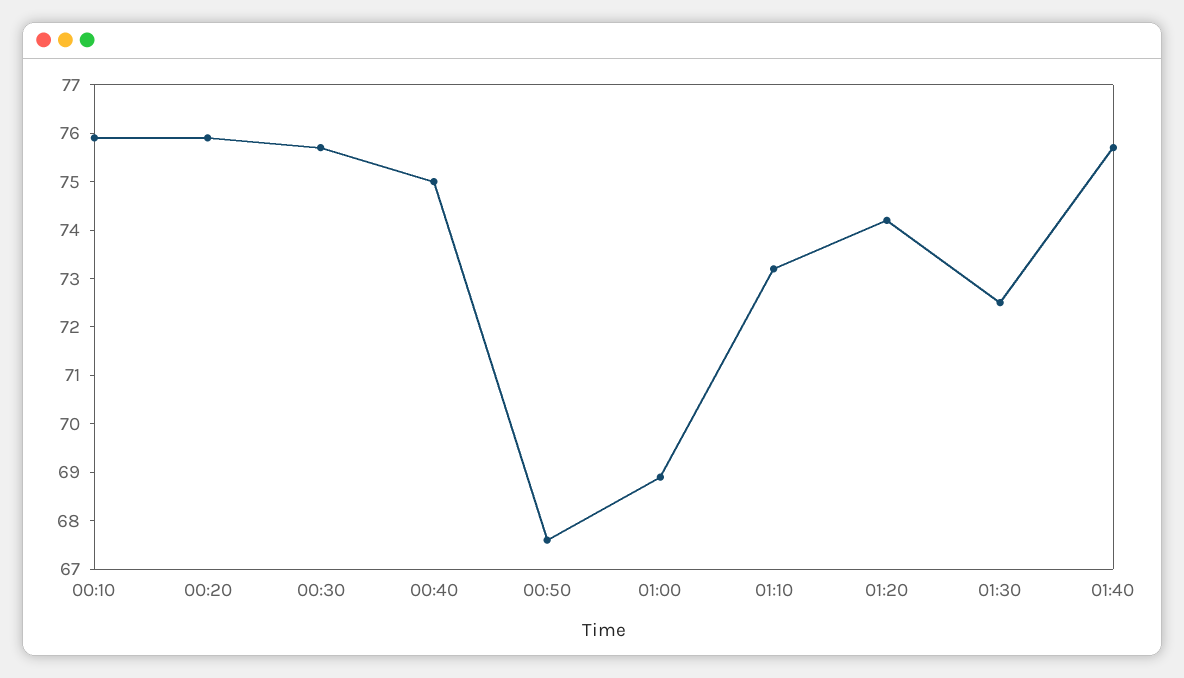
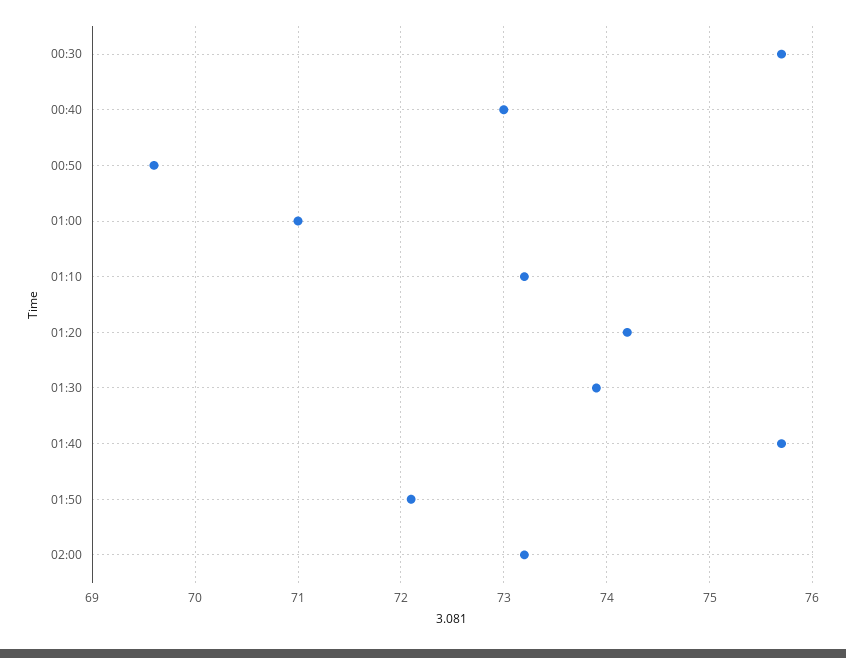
00:10: 76 -> none
00:20: 76 -> none
00:40: 75 -> 73
00:50: 67.5 -> 69.6
01:00: 69 -> 71
01:30: 72.5 -> 73.9
01:50: none -> 72.1
02:00: none -> 73.2

